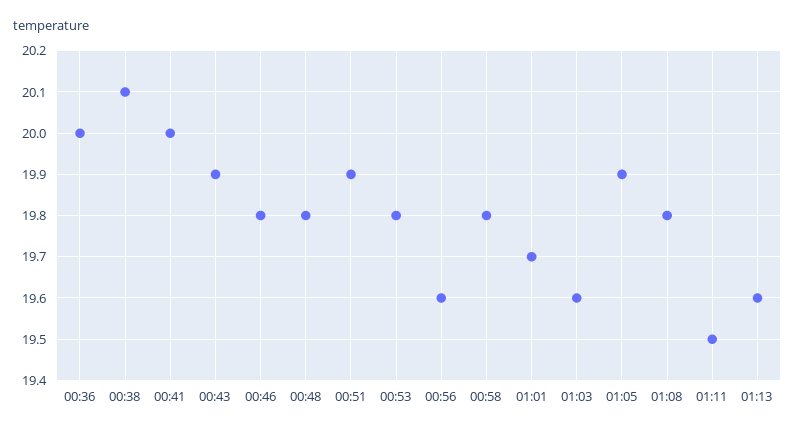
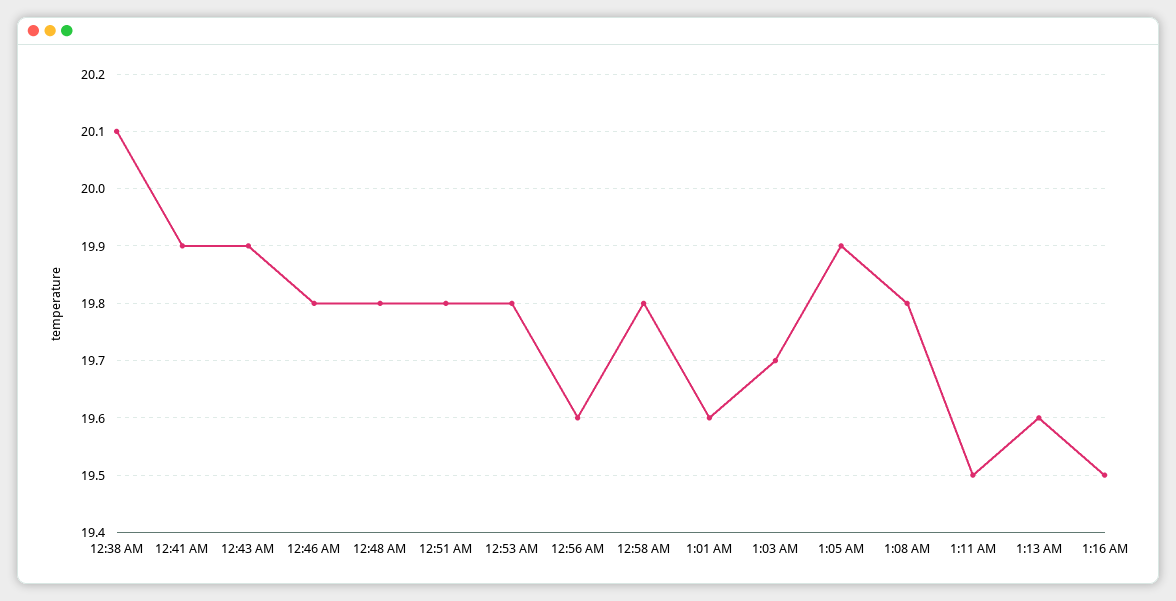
00:36: 20 -> none
00:41: 20 -> 19.9
00:51: 19.9 -> 19.8
01:01: 19.7 -> 19.6
01:03: 19.6 -> 19.7
1:16 AM: none -> 19.5

